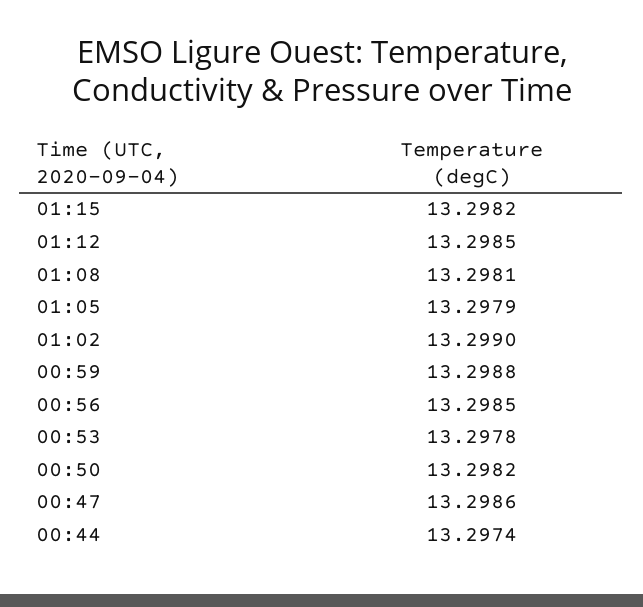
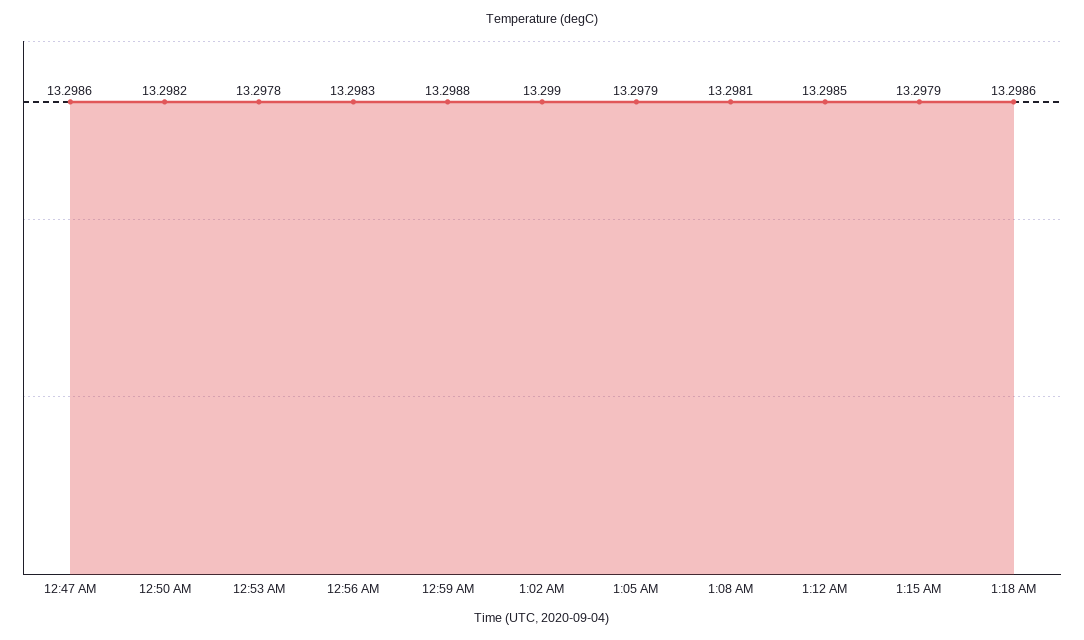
01:15: 13.2982 -> 13.2979
00:56: 13.2985 -> 13.2983
00:44: 13.2974 -> none
1:18 AM: none -> 13.2986

